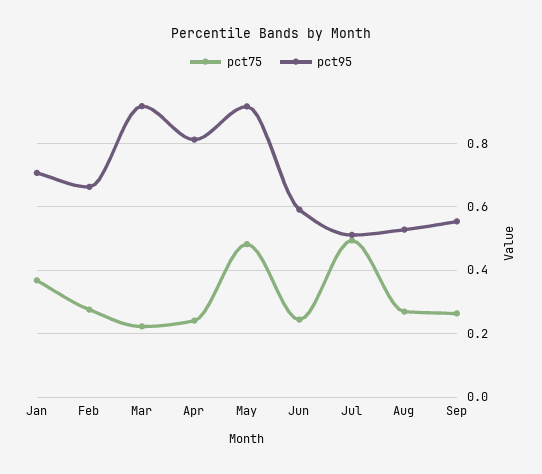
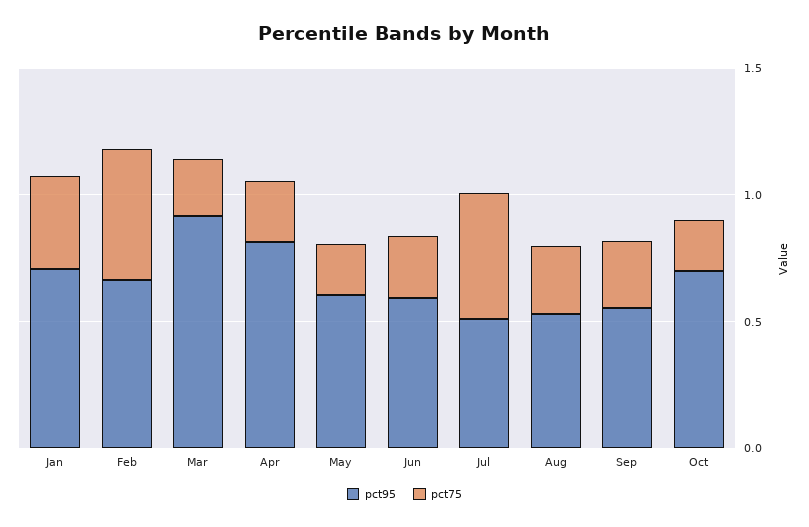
pct75, Feb: 0.28 -> 0.5
pct75, May: 0.48 -> 0.2
pct95, May: 0.92 -> 0.6
pct95, Oct: none -> 0.7
pct75, Oct: none -> 0.2

